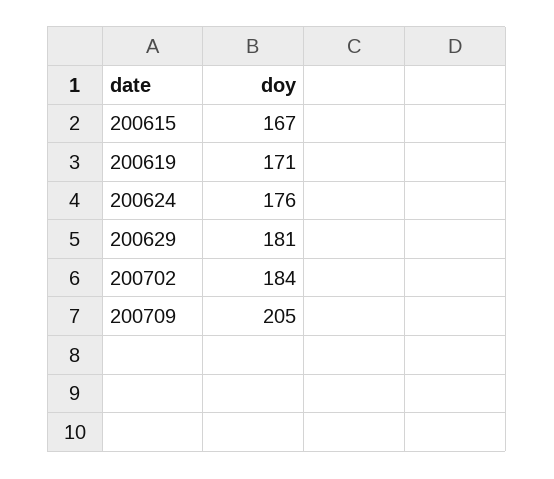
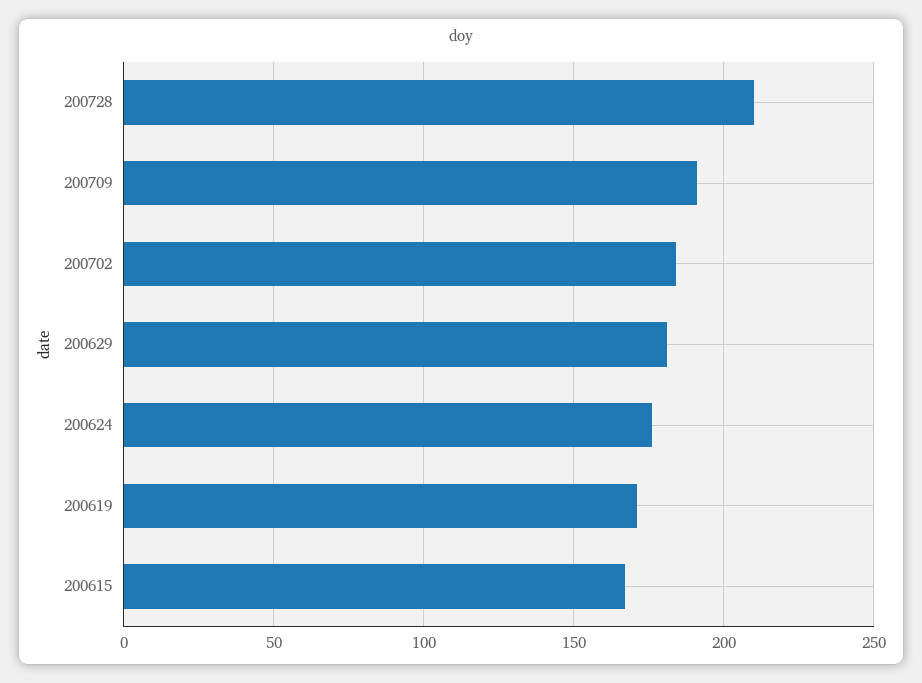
200709: 205 -> 190
200728: none -> 210

